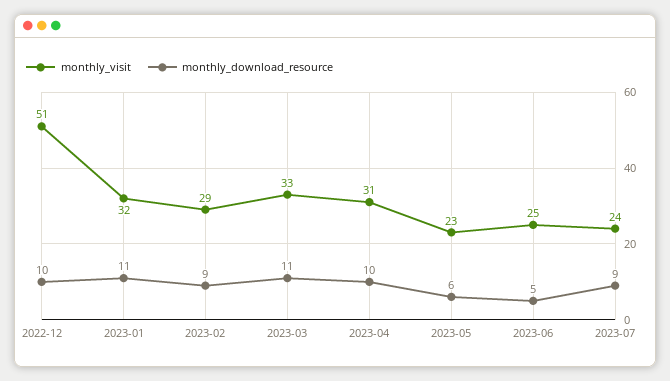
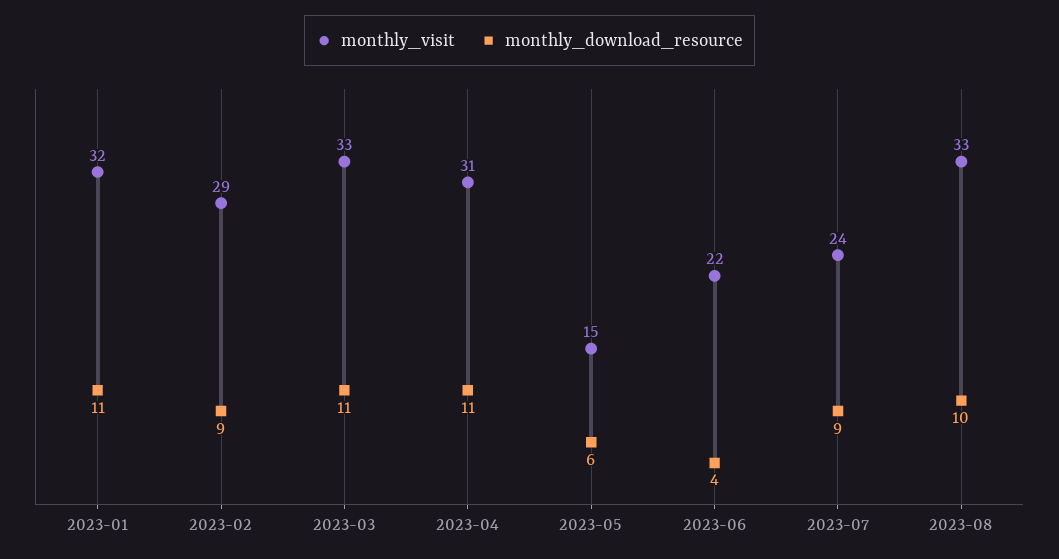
monthly_visit, 2022-12: 51 -> none
monthly_download_resource, 2022-12: 10 -> none
monthly_download_resource, 2023-04: 10 -> 11
monthly_visit, 2023-05: 23 -> 15
monthly_visit, 2023-06: 25 -> 22
monthly_download_resource, 2023-06: 5 -> 4
monthly_visit, 2023-08: none -> 33
monthly_download_resource, 2023-08: none -> 10

